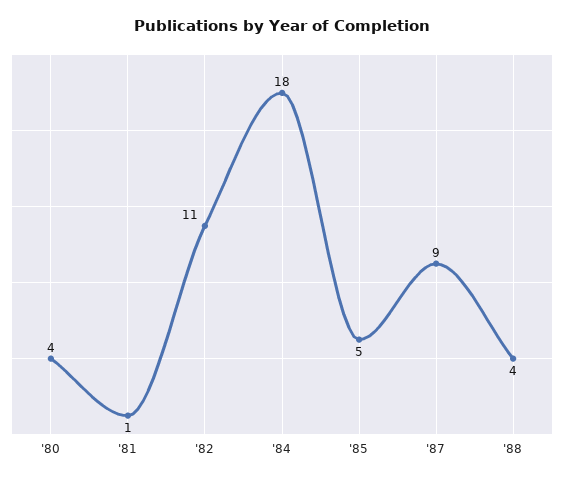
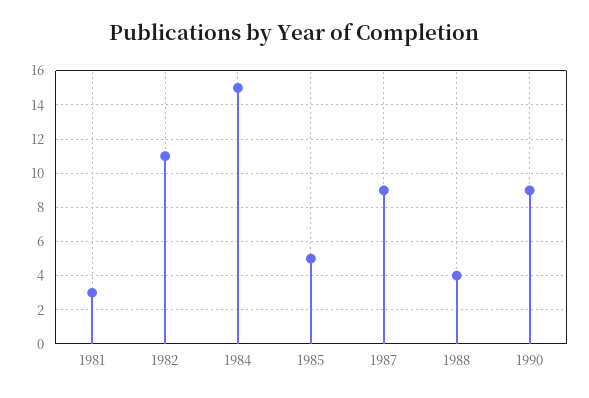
'80: 4 -> none
'81: 1 -> 3
'84: 18 -> 15
1990: none -> 9

